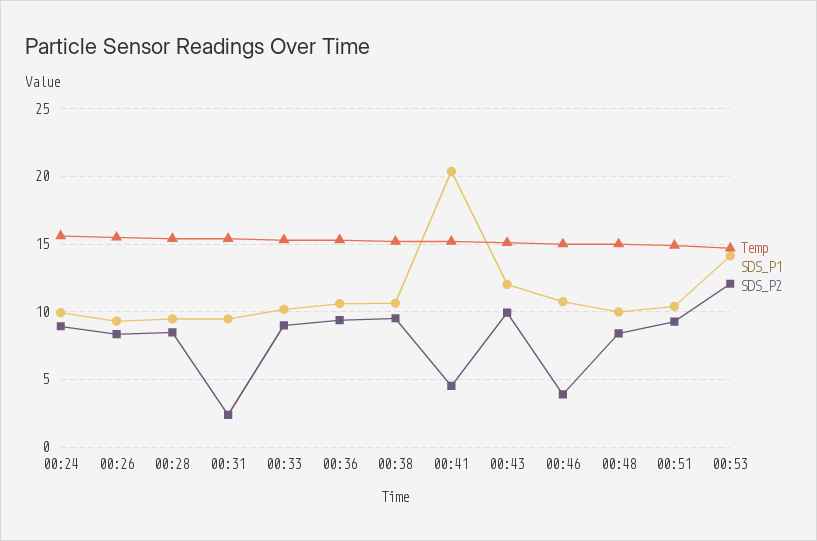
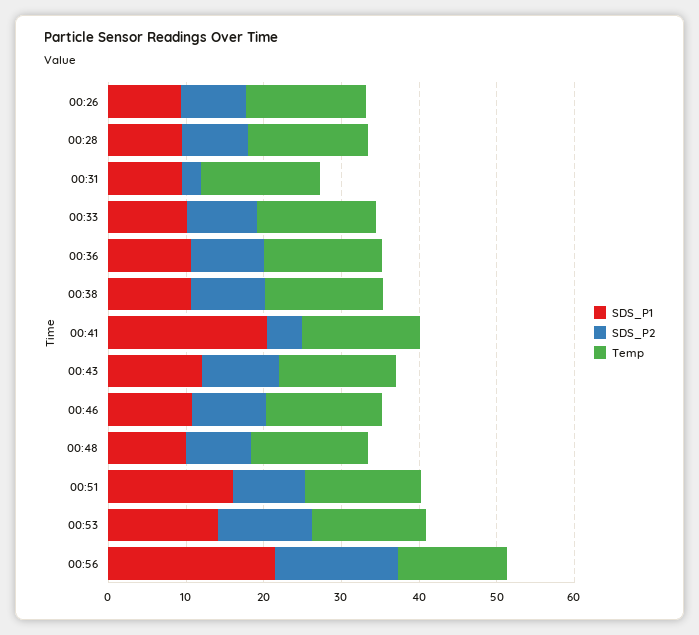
Temp, 00:24: 15.5 -> none
SDS_P1, 00:24: 10 -> none
SDS_P2, 00:24: 9 -> none
SDS_P2, 00:46: 4 -> 10
SDS_P1, 00:51: 10.5 -> 16
SDS_P1, 00:56: none -> 22
SDS_P2, 00:56: none -> 16
Temp, 00:56: none -> 14

